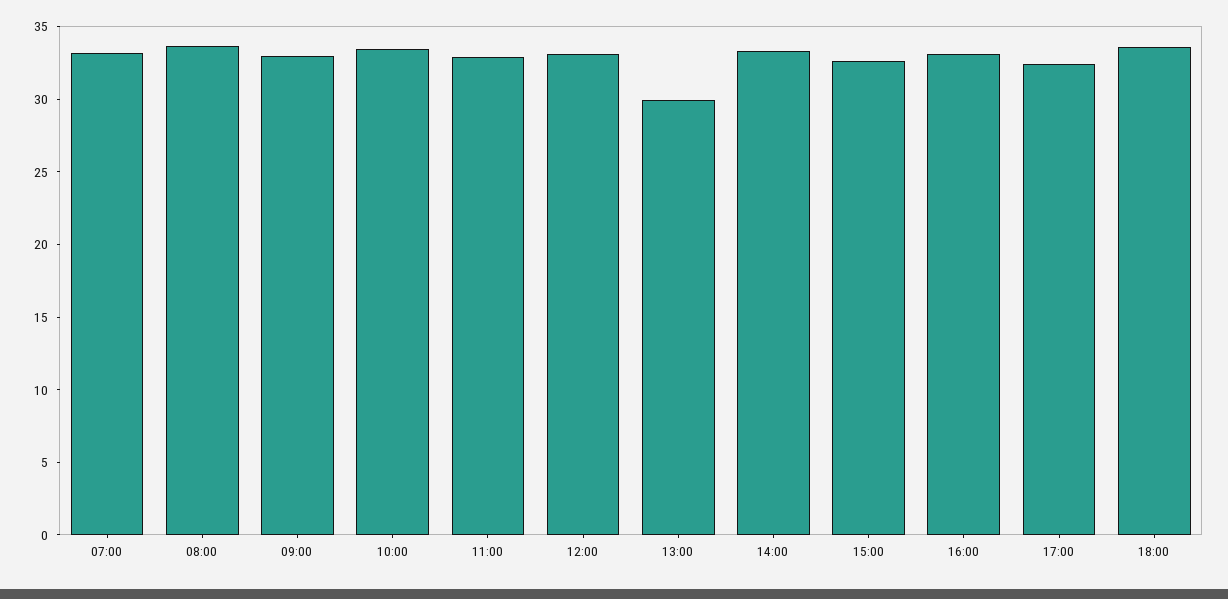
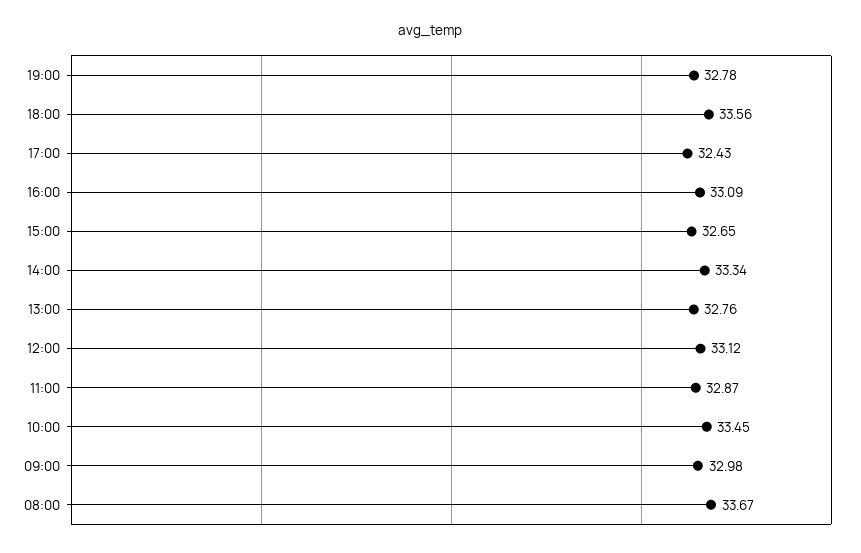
07:00: 33 -> none
13:00: 30 -> 32.76
19:00: none -> 32.78

